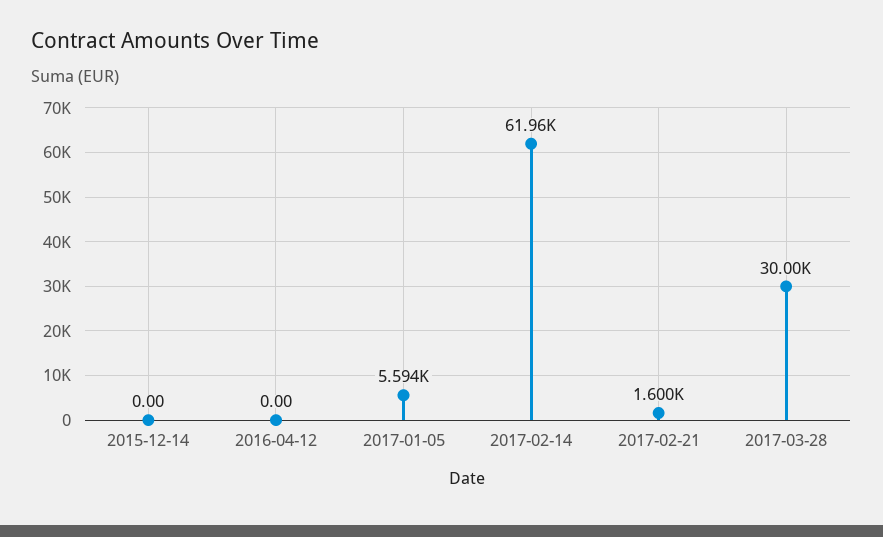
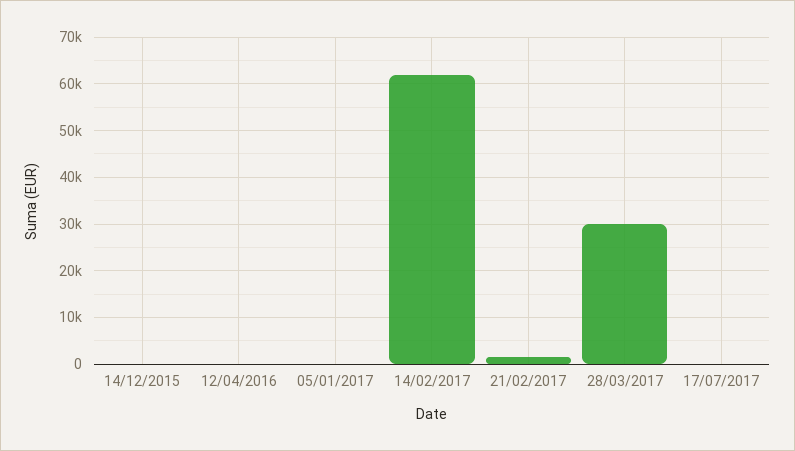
2017-01-05: 5594 -> 0
17/07/2017: none -> 0

